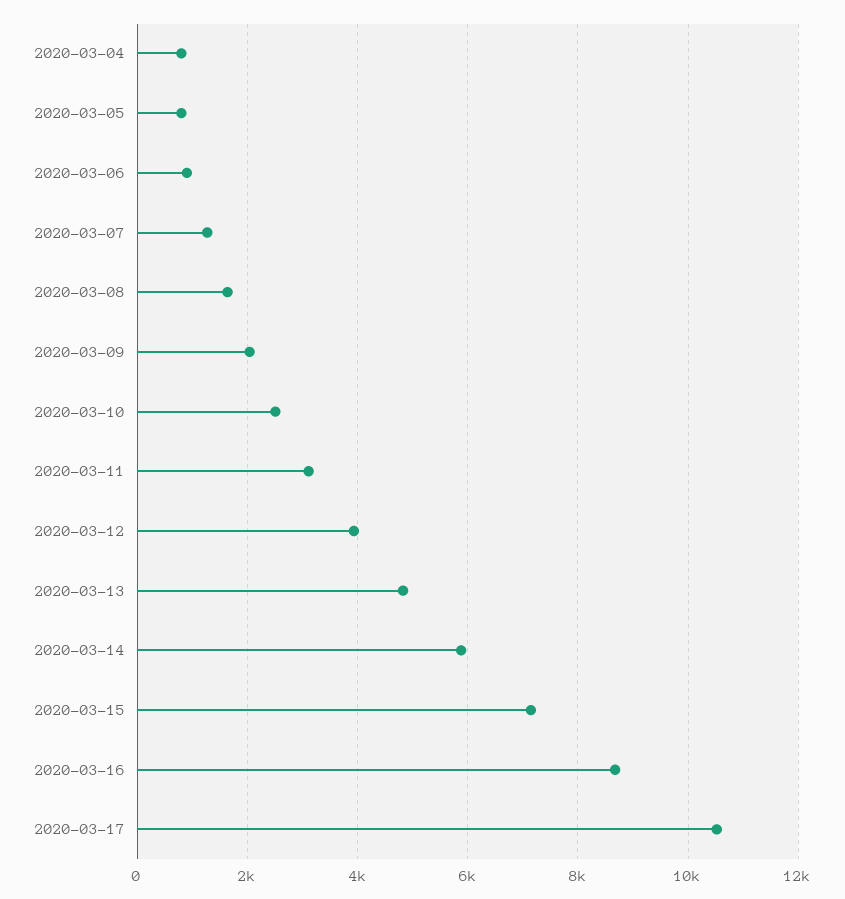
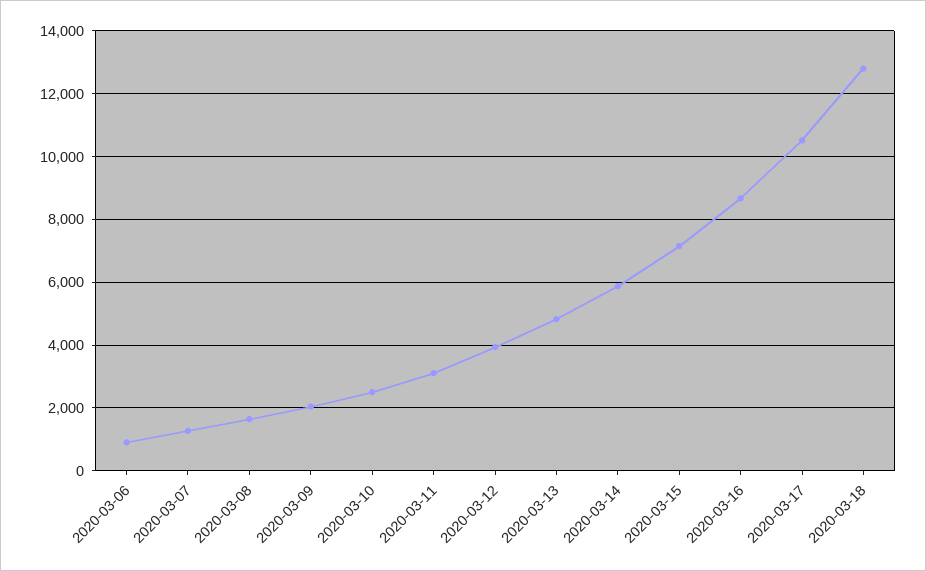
2020-03-04: 800 -> none
2020-03-05: 800 -> none
2020-03-18: none -> 12800

